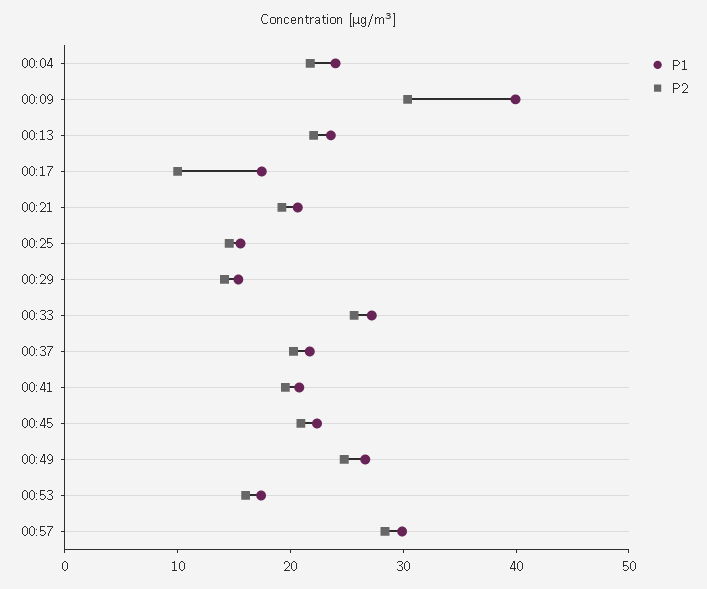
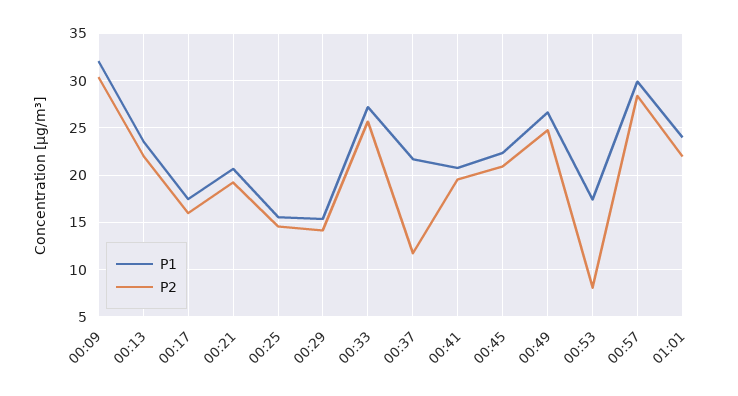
P1, 00:04: 24 -> none
P2, 00:04: 22 -> none
P1, 00:09: 40 -> 32
P2, 00:17: 10 -> 16
P2, 00:37: 20 -> 12
P2, 00:53: 16 -> 8
P1, 01:01: none -> 24
P2, 01:01: none -> 22

